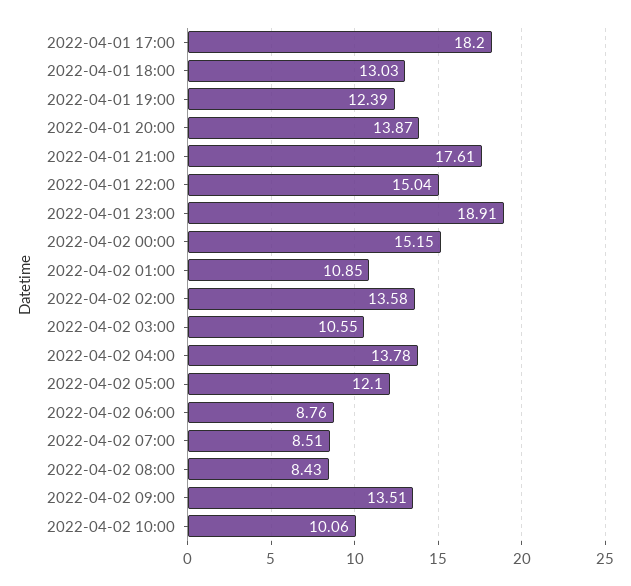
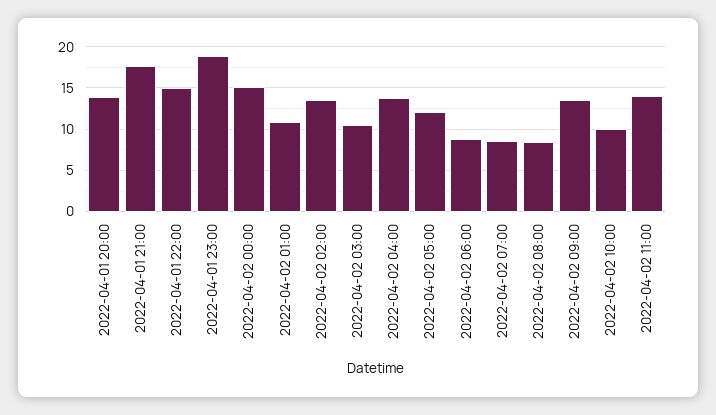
2022-04-01 17:00: 18.2 -> none
2022-04-01 18:00: 13.03 -> none
2022-04-01 19:00: 12.39 -> none
2022-04-02 11:00: none -> 14

